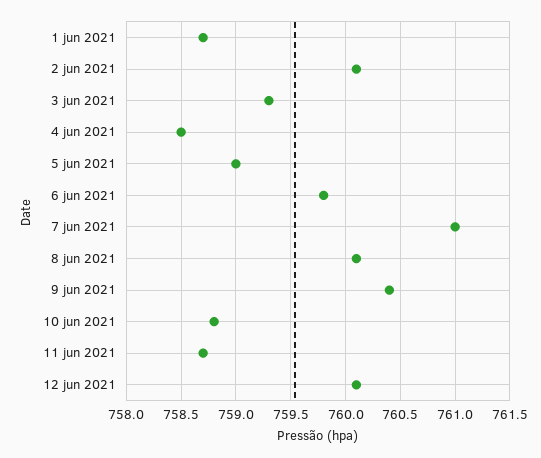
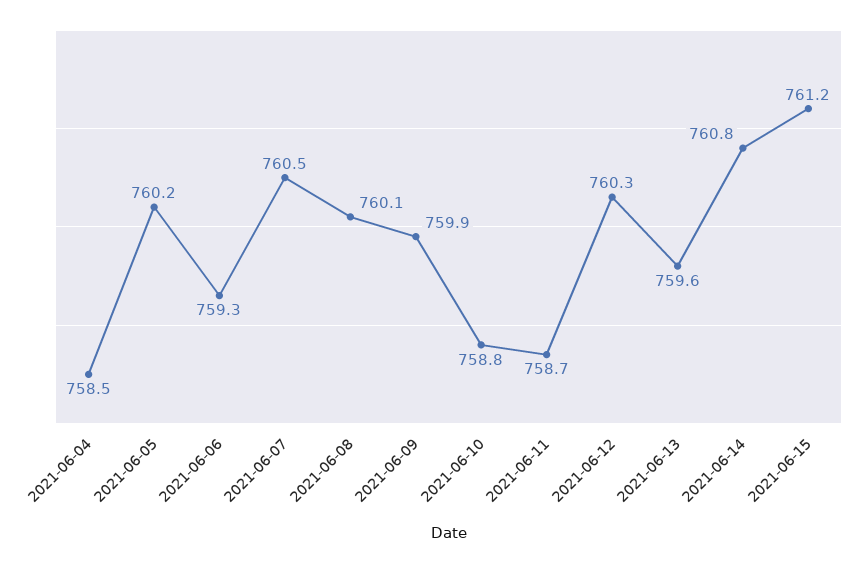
1 jun 2021: 758.7 -> none
2 jun 2021: 760.1 -> none
3 jun 2021: 759.3 -> none
5 jun 2021: 759 -> 760.2
6 jun 2021: 759.8 -> 759.3
7 jun 2021: 761 -> 760.5
9 jun 2021: 760.4 -> 759.9
12 jun 2021: 760.1 -> 760.3
2021-06-13: none -> 759.6
2021-06-14: none -> 760.8
2021-06-15: none -> 761.2

